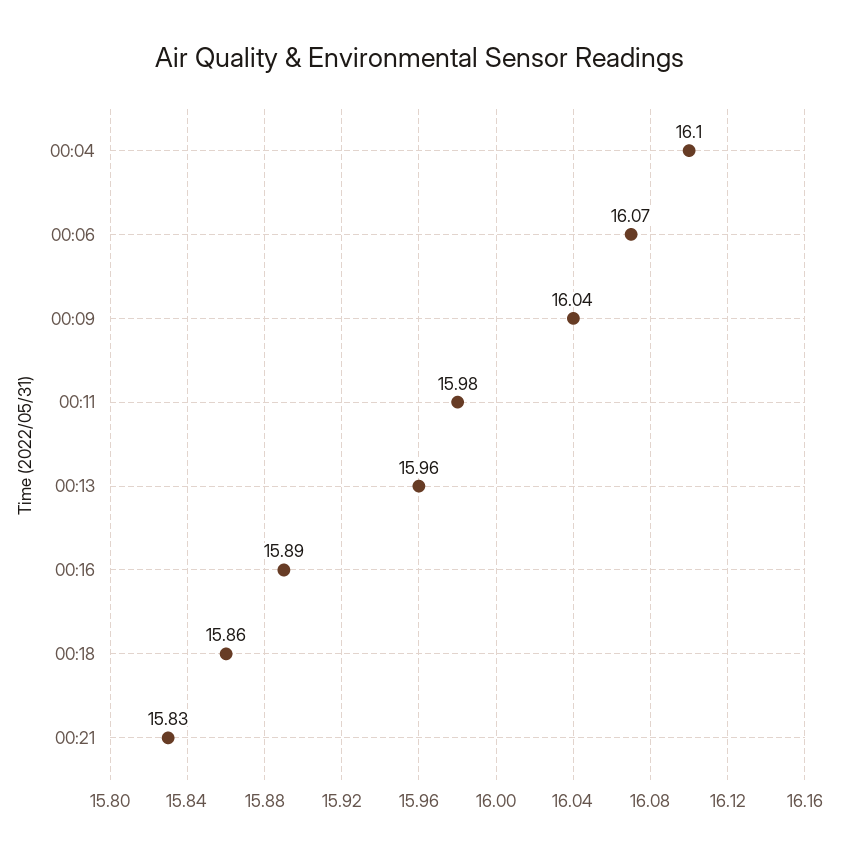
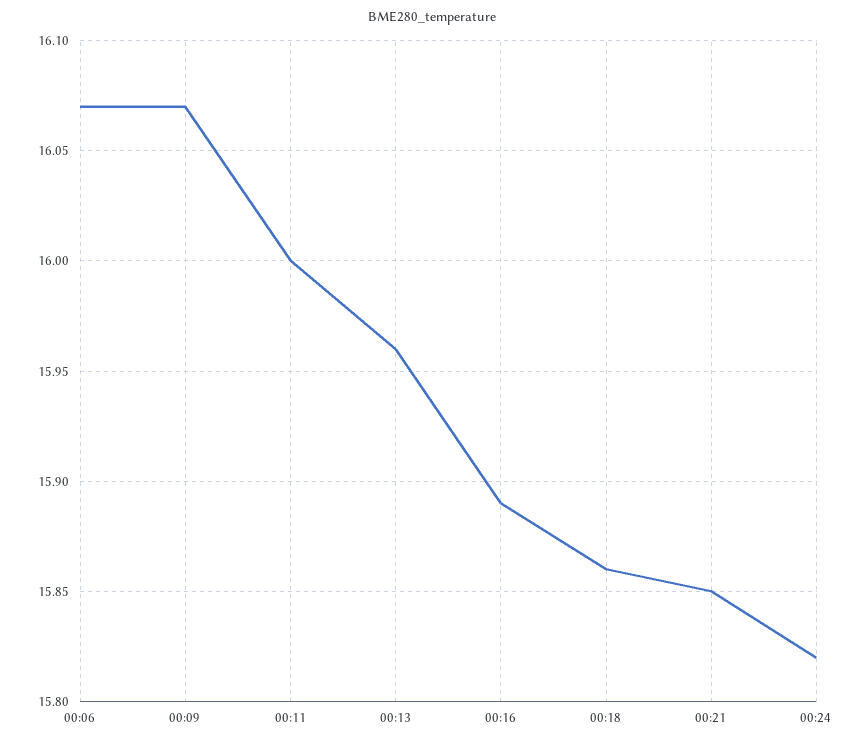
00:04: 16.1 -> none
00:09: 16.04 -> 16.07
00:11: 15.98 -> 16
00:21: 15.83 -> 15.85
00:24: none -> 15.82

